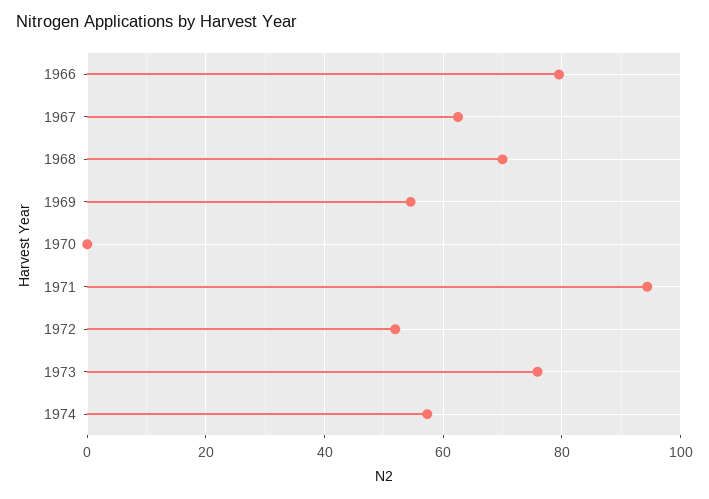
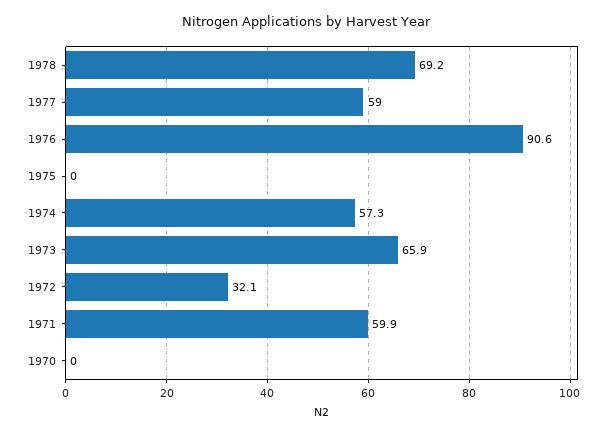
1966: 80 -> none
1967: 62 -> none
1968: 70 -> none
1969: 54 -> none
1971: 94 -> 59.9
1972: 52 -> 32.1
1973: 76 -> 65.9
1978: none -> 69.2
1977: none -> 59
1976: none -> 90.6
1975: none -> 0

